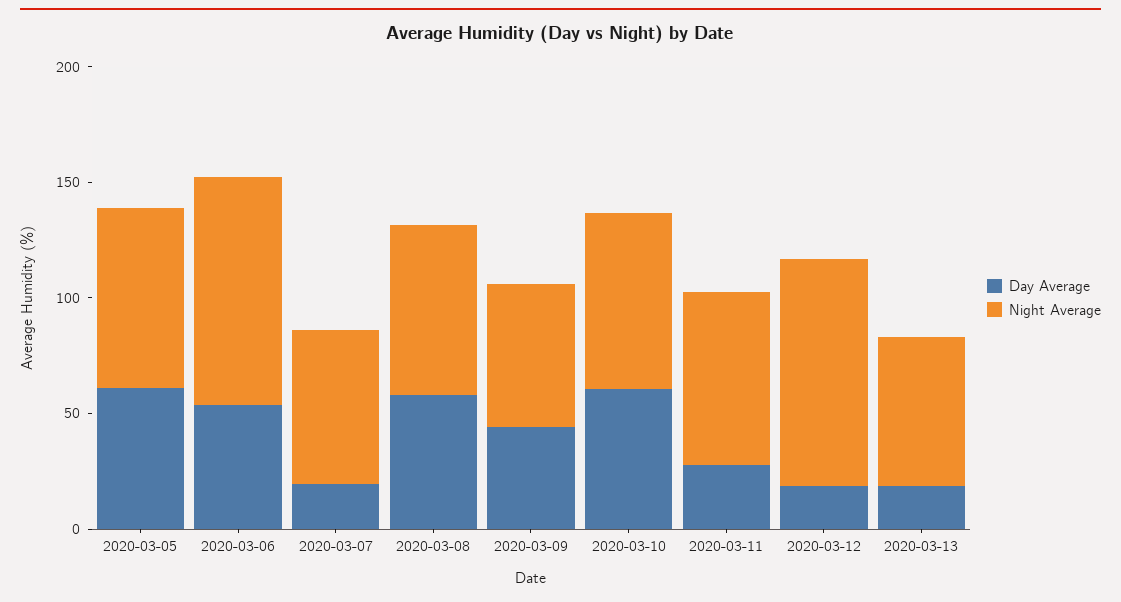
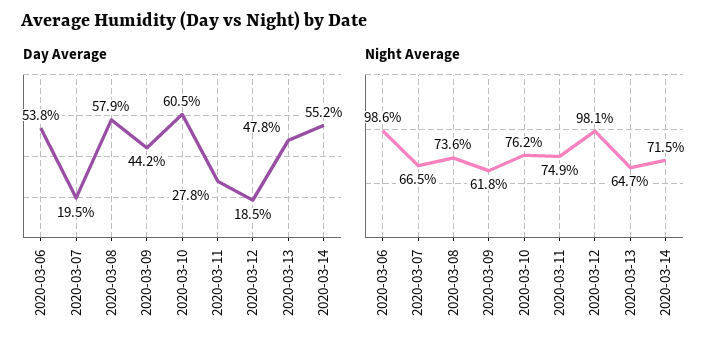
Day Average, 2020-03-05: 60 -> none
Night Average, 2020-03-05: 80 -> none
Day Average, 2020-03-13: 20 -> 47.8
Day Average, 2020-03-14: none -> 55.2
Night Average, 2020-03-14: none -> 71.5

